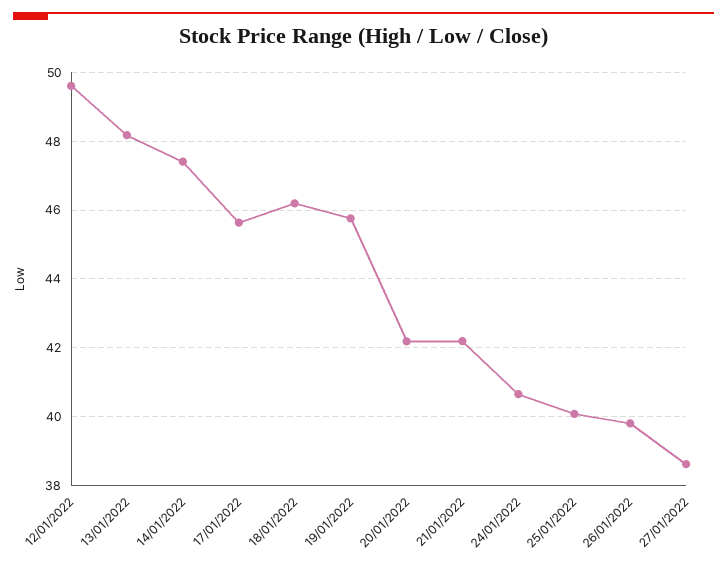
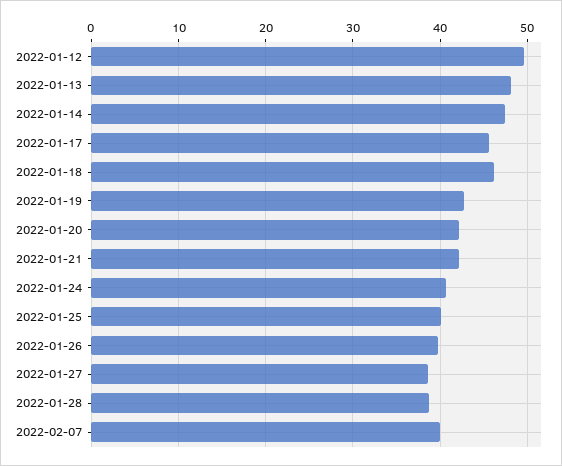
19/01/2022: 45.8 -> 43
2022-01-28: none -> 39
2022-02-07: none -> 40

